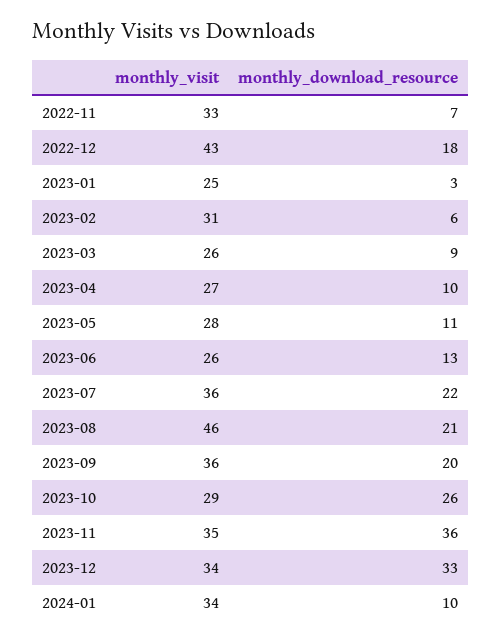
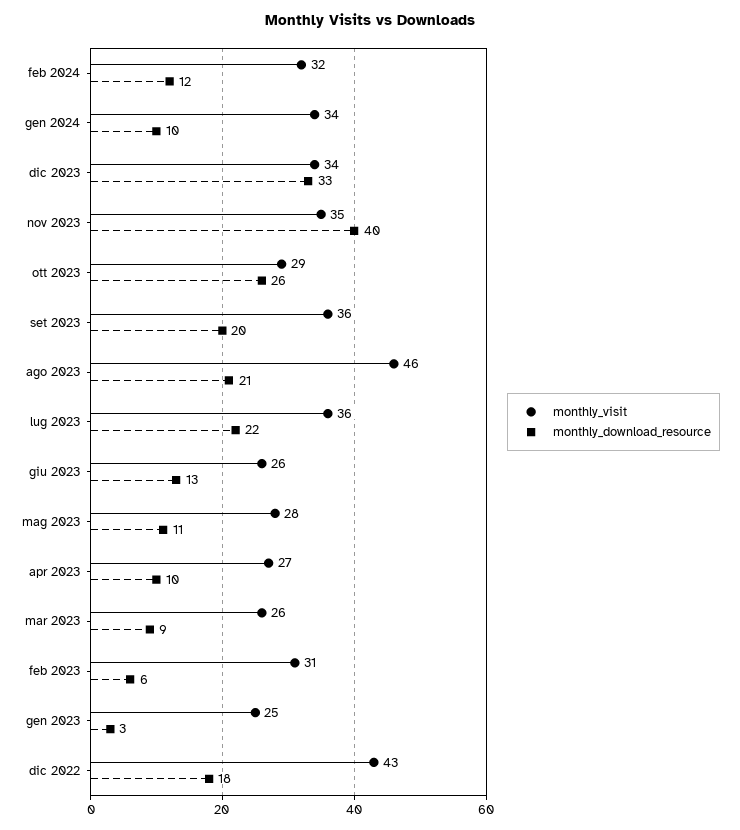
monthly_visit, 2022-11: 33 -> none
monthly_download_resource, 2022-11: 7 -> none
monthly_download_resource, 2023-11: 36 -> 40
monthly_visit, feb 2024: none -> 32
monthly_download_resource, feb 2024: none -> 12

